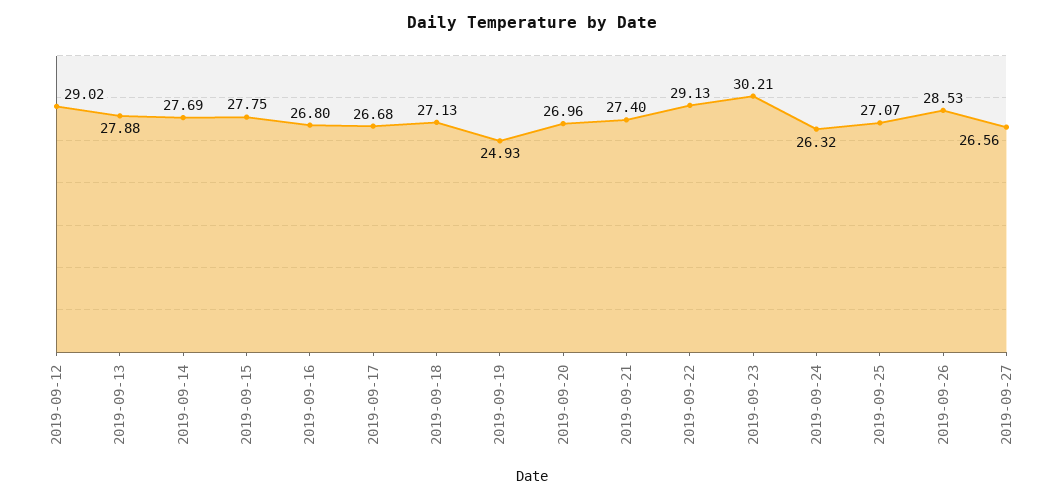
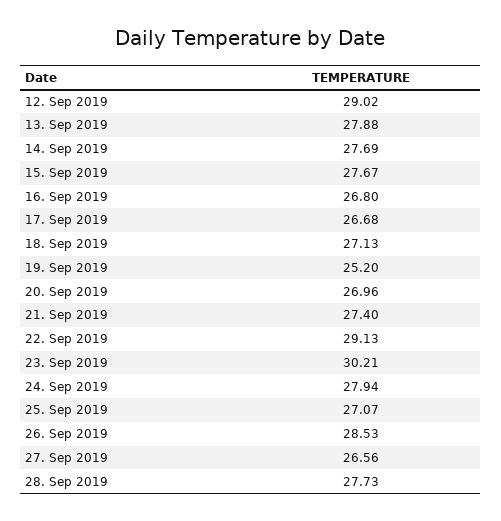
2019-09-15: 27.75 -> 27.67
2019-09-19: 24.93 -> 25.2
2019-09-24: 26.32 -> 27.94
28. Sep 2019: none -> 27.73

